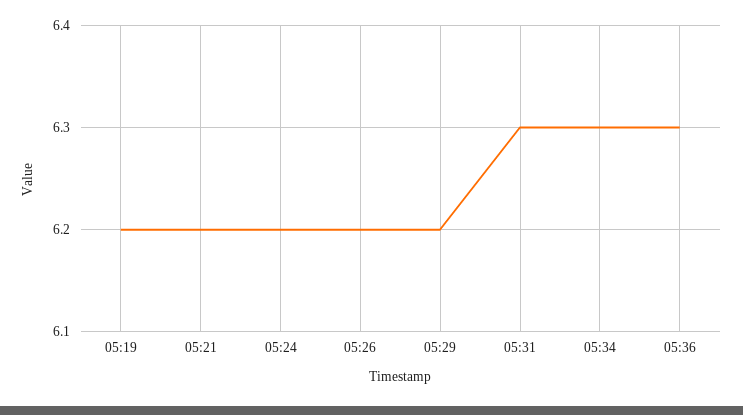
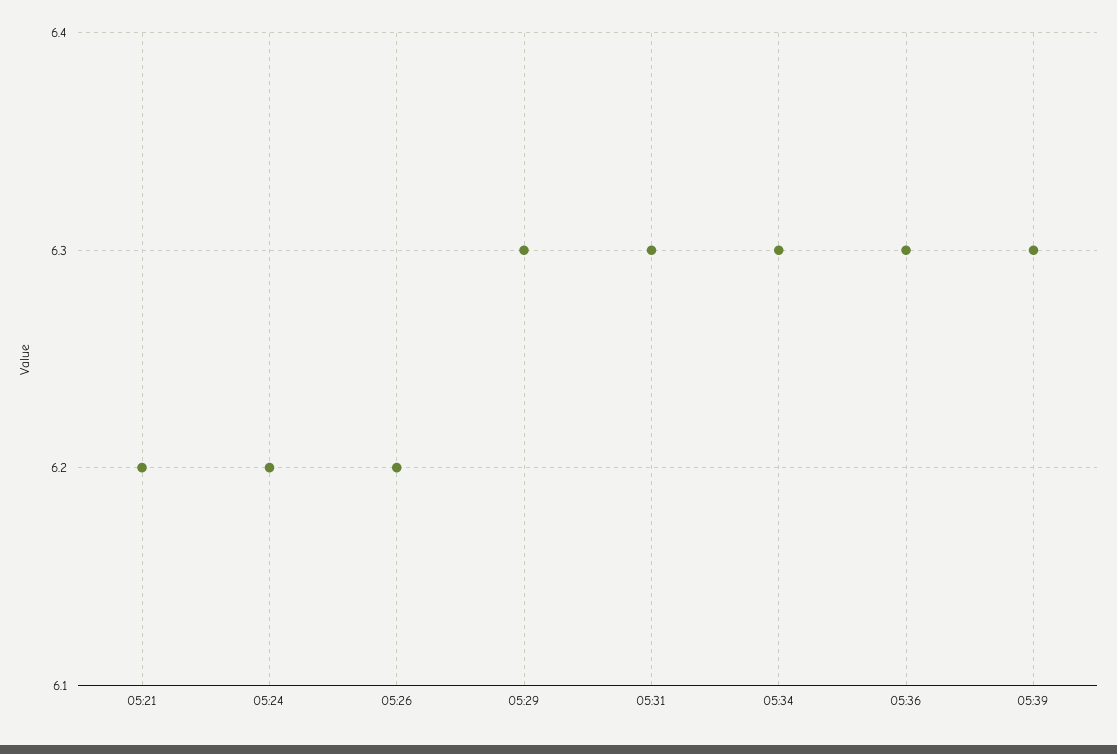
05:19: 6.2 -> none
05:29: 6.2 -> 6.3
05:39: none -> 6.3

